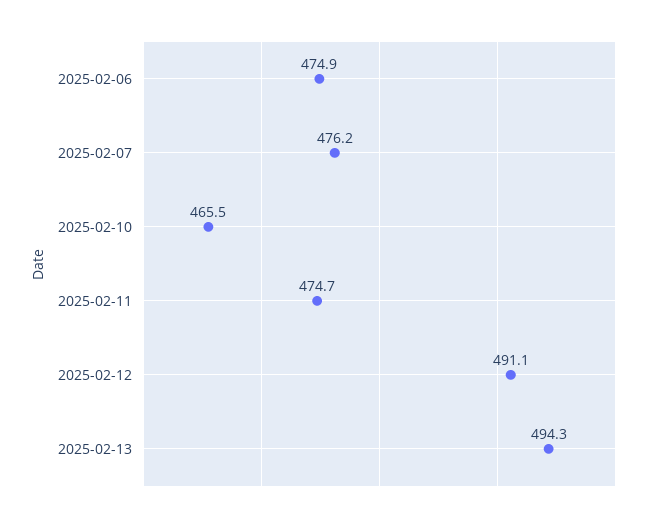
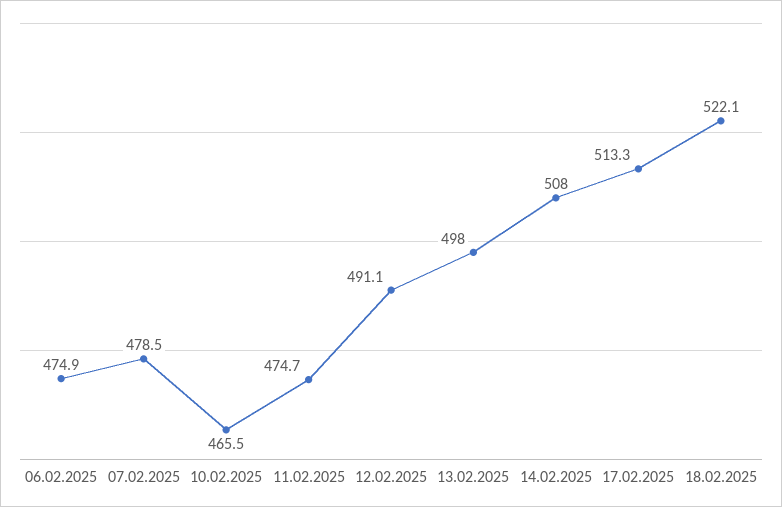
2025-02-07: 476.2 -> 478.5
2025-02-13: 494.3 -> 498
14.02.2025: none -> 508
17.02.2025: none -> 513.3
18.02.2025: none -> 522.1

